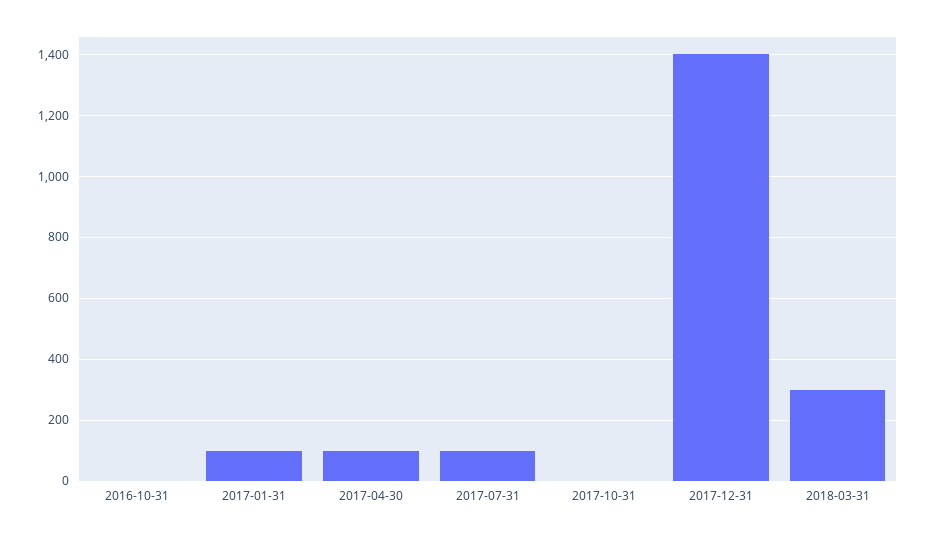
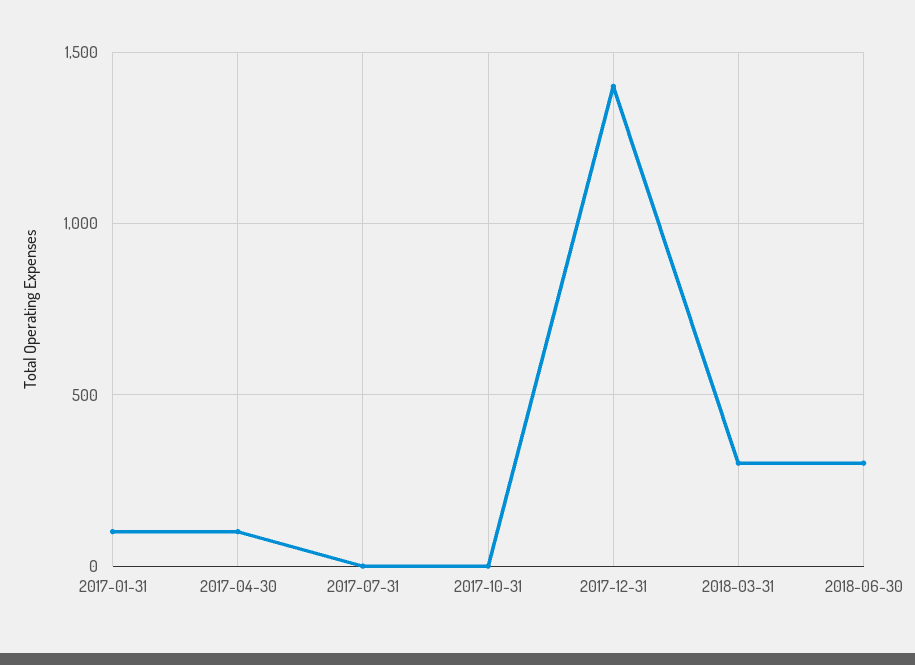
2016-10-31: 0 -> none
2017-07-31: 100 -> 0
2018-06-30: none -> 300

